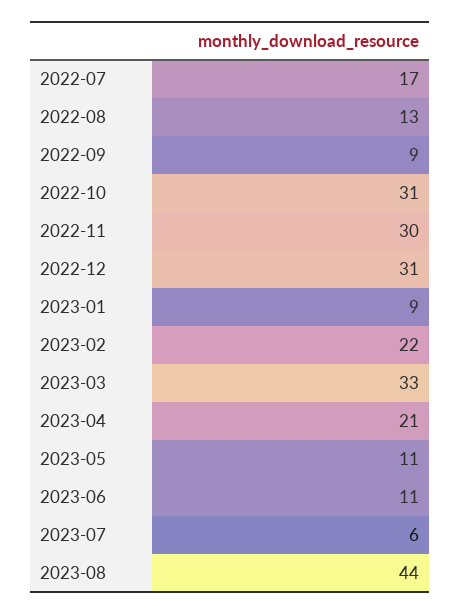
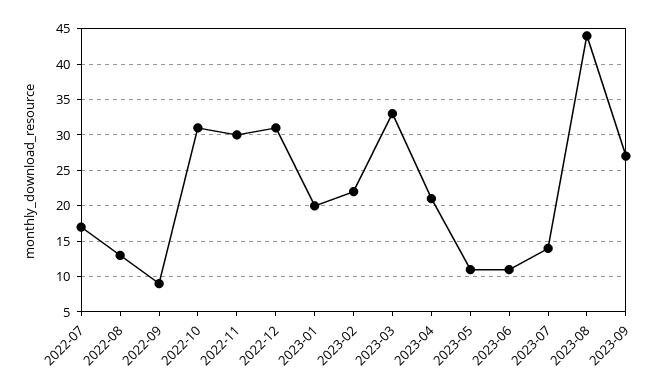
2023-01: 9 -> 20
2023-07: 6 -> 14
2023-09: none -> 27

